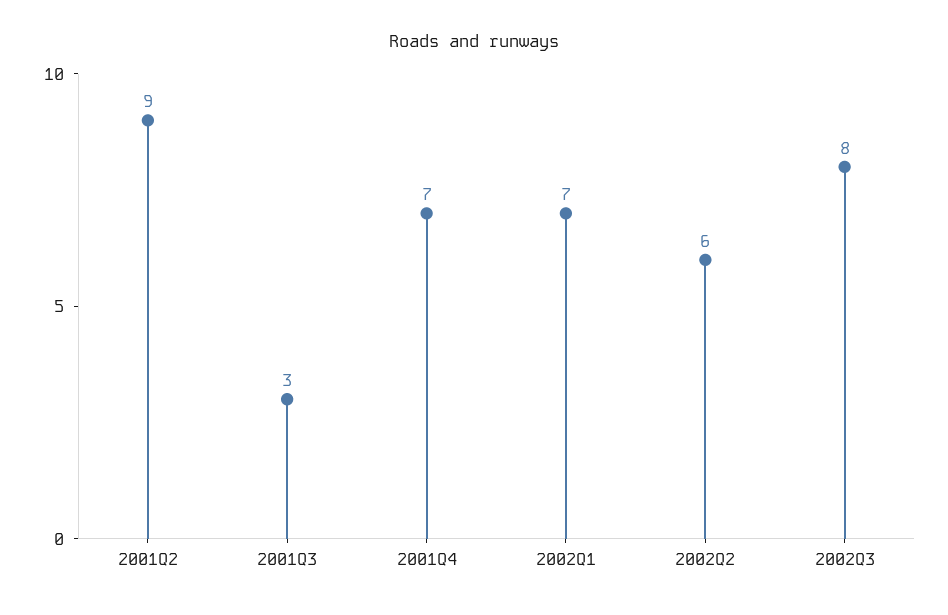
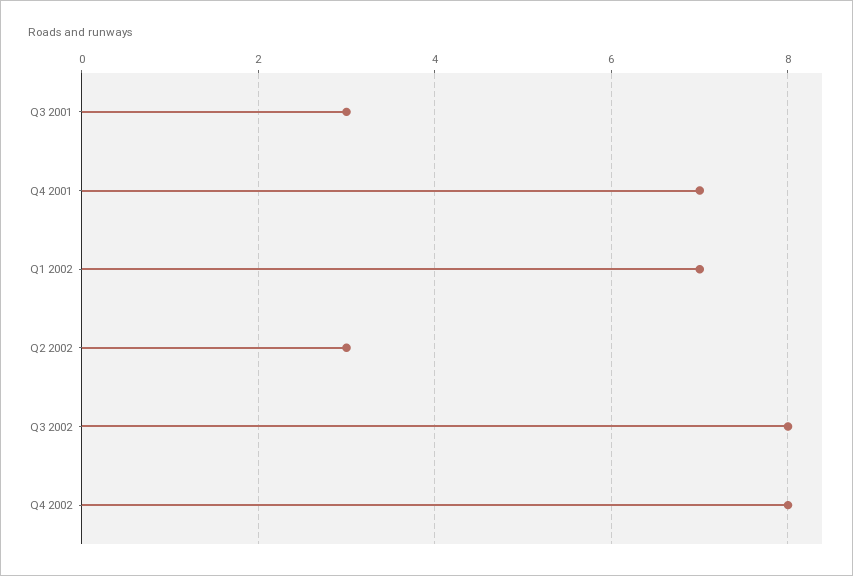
2001Q2: 9 -> none
2002Q2: 6 -> 3
Q4 2002: none -> 8

